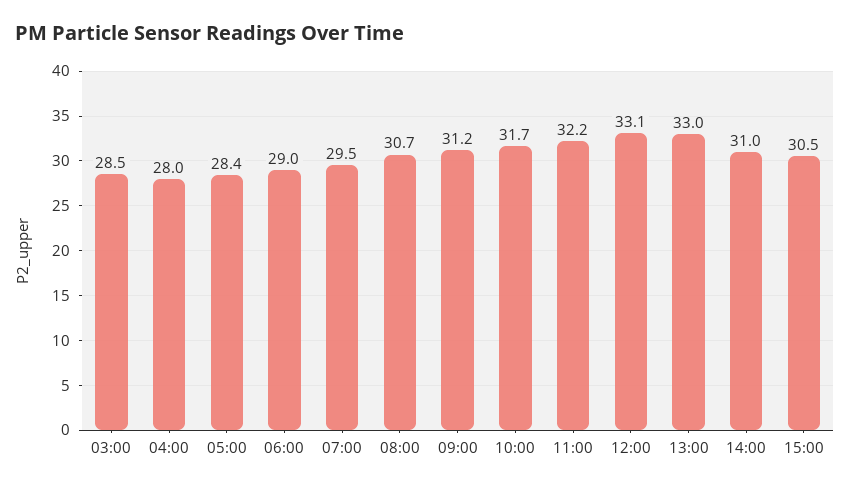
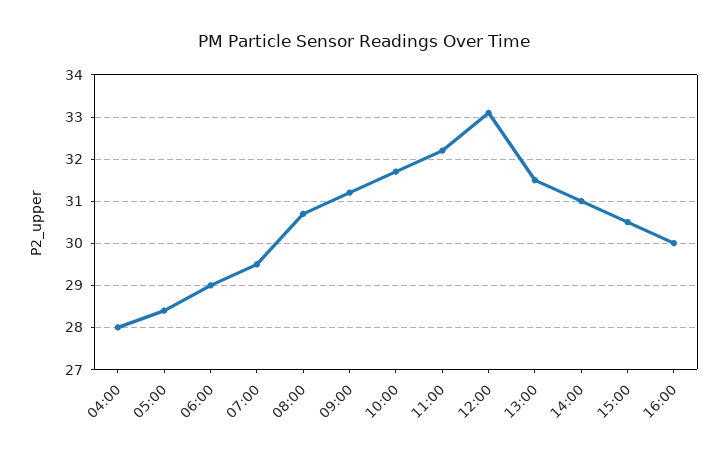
03:00: 28.5 -> none
13:00: 33 -> 31.5
16:00: none -> 30

